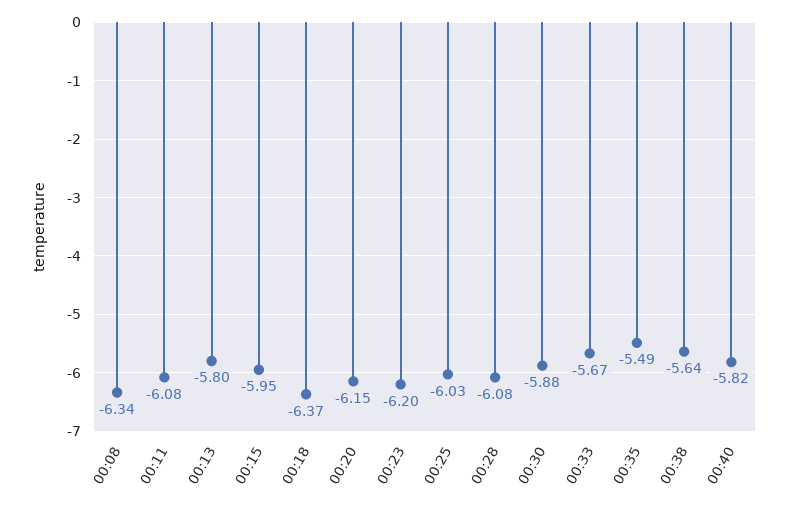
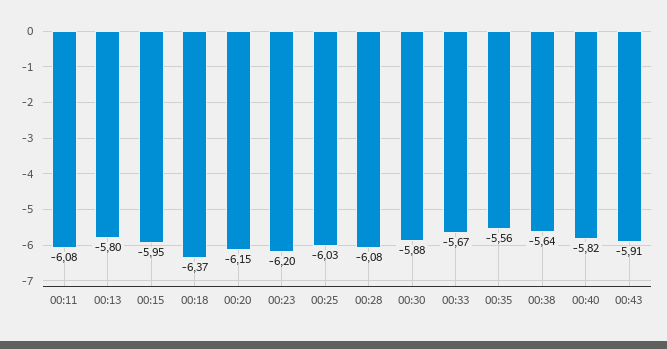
00:08: -6.34 -> none
00:35: -5.49 -> -5.56
00:43: none -> -5.91

